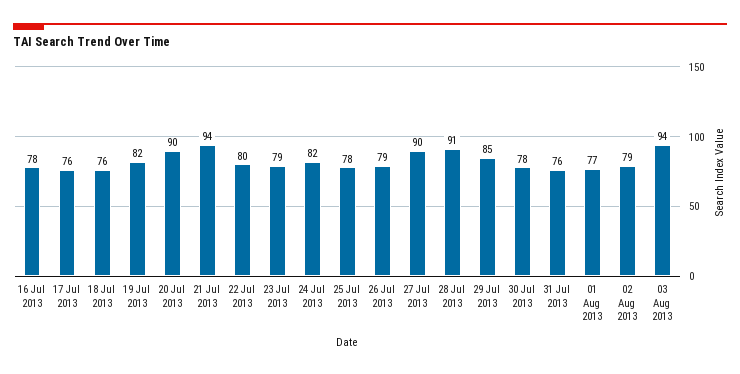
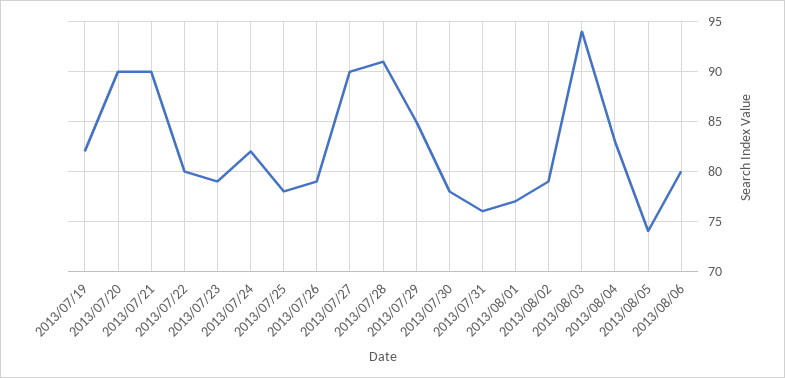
16 Jul 2013: 78 -> none
17 Jul 2013: 76 -> none
18 Jul 2013: 76 -> none
21 Jul 2013: 94 -> 90
2013/08/04: none -> 83
2013/08/05: none -> 74
2013/08/06: none -> 80

